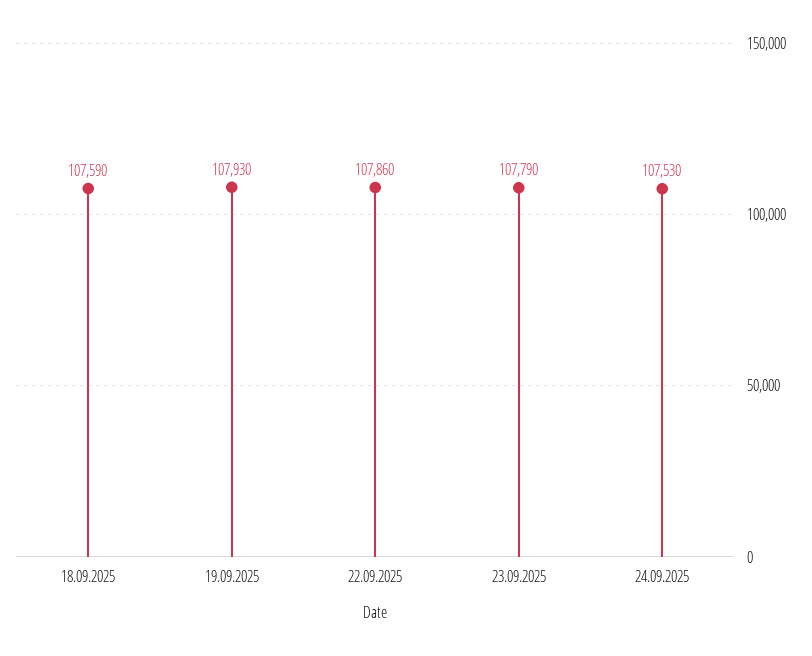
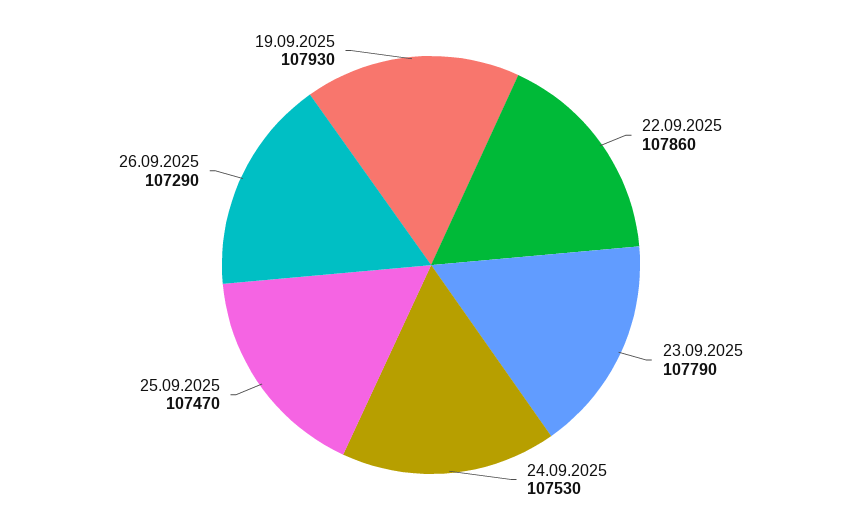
18.09.2025: 107590 -> none
25.09.2025: none -> 107470
26.09.2025: none -> 107290

